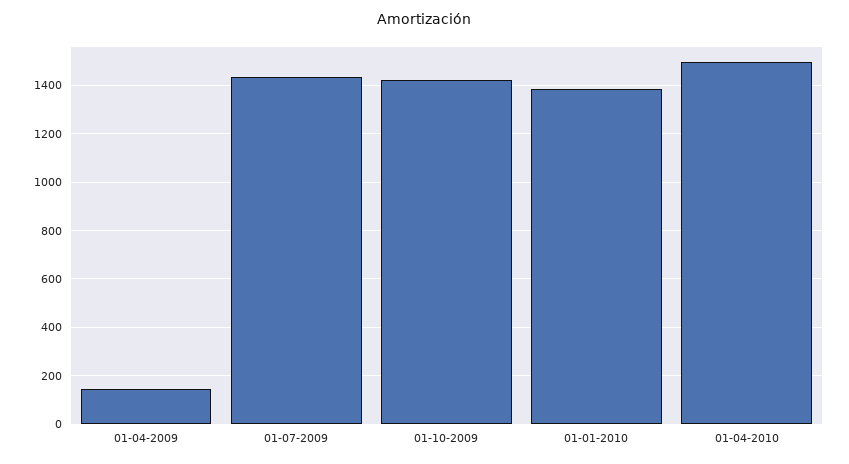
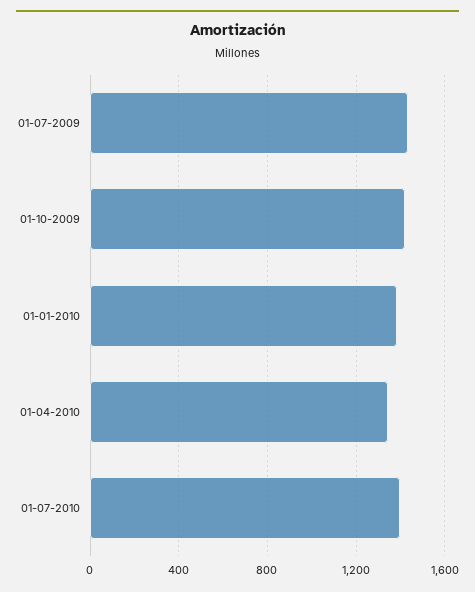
01-04-2009: 150 -> none
01-04-2010: 1500 -> 1350
01-07-2010: none -> 1400

